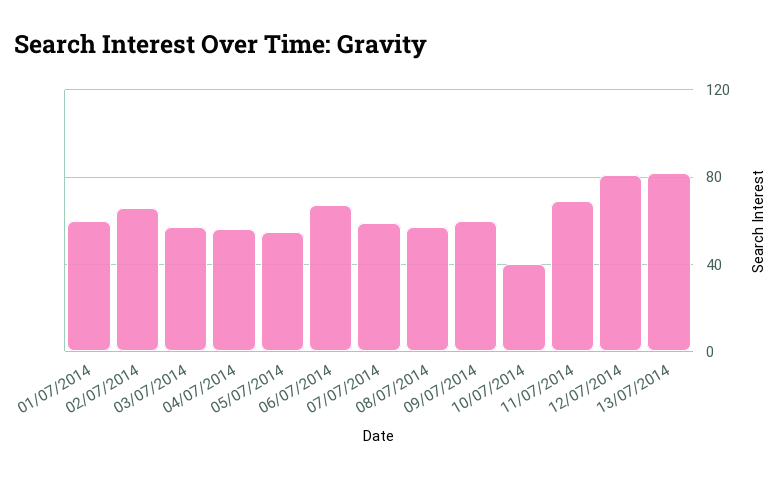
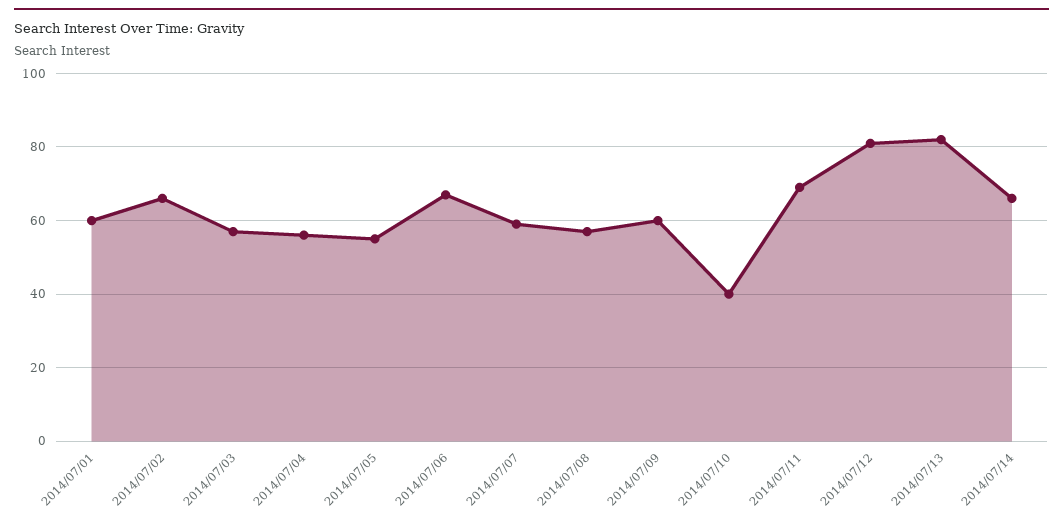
2014/07/14: none -> 65

